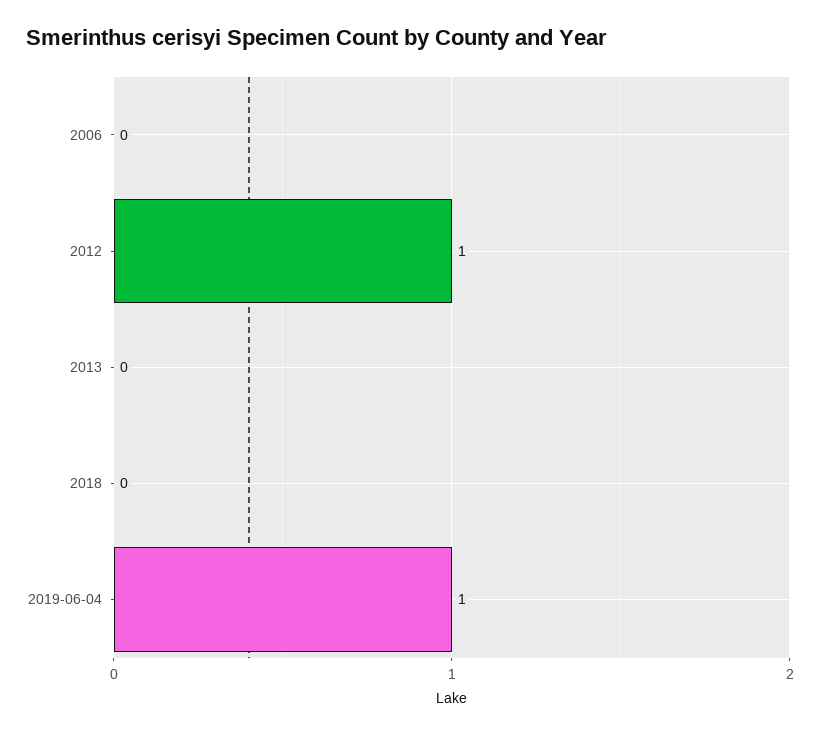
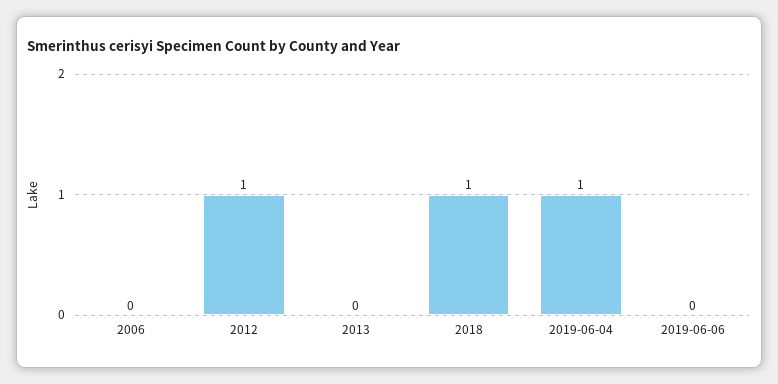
2018: 0 -> 1
2019-06-06: none -> 0

